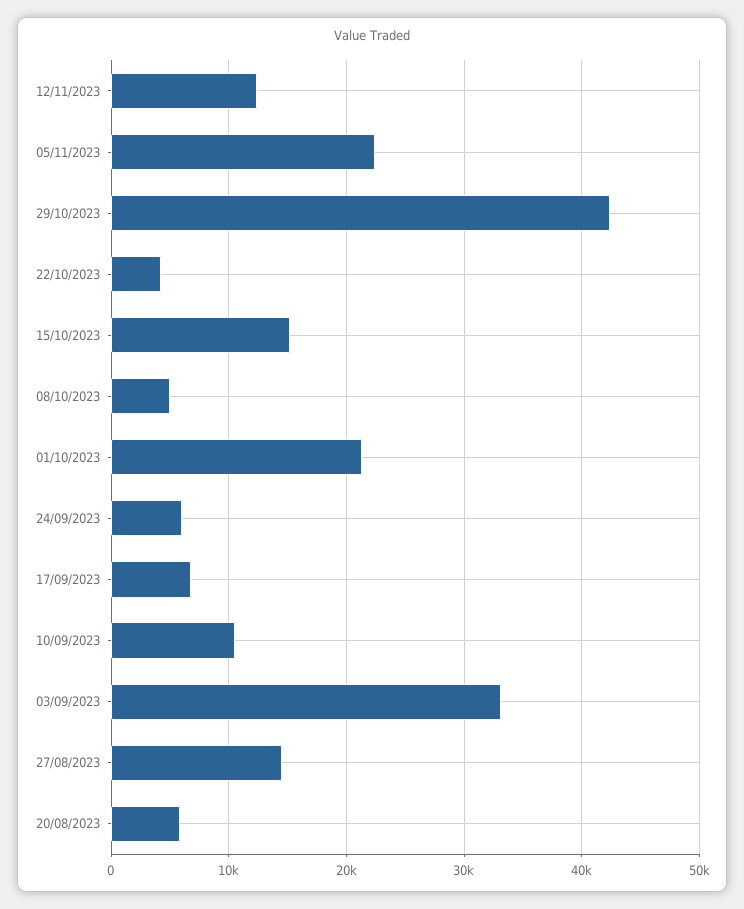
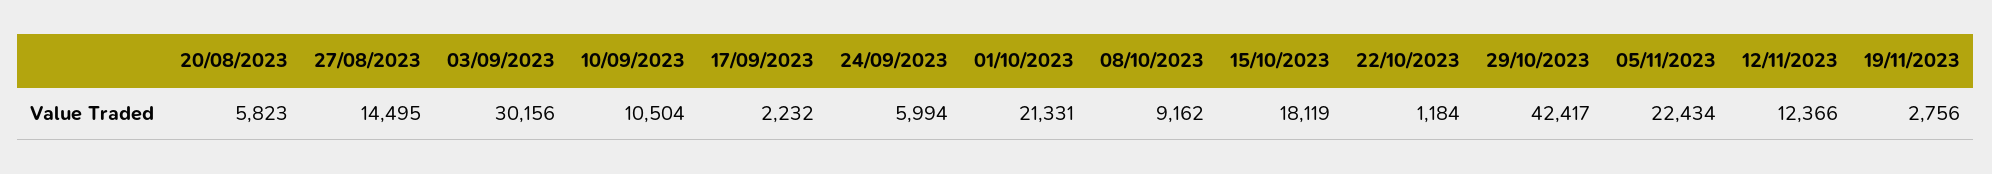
22/10/2023: 4000 -> 1184
15/10/2023: 15000 -> 18119
08/10/2023: 5000 -> 9162
17/09/2023: 7000 -> 2232
03/09/2023: 33000 -> 30156
19/11/2023: none -> 2756

